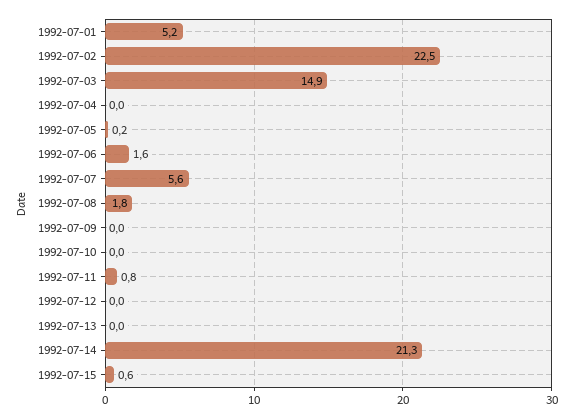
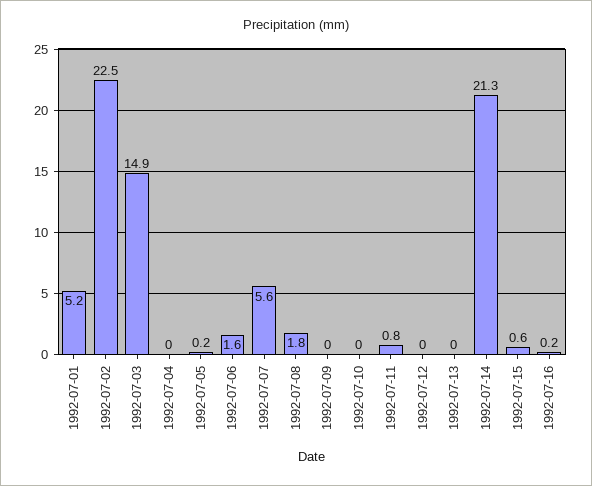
1992-07-16: none -> 0.2

